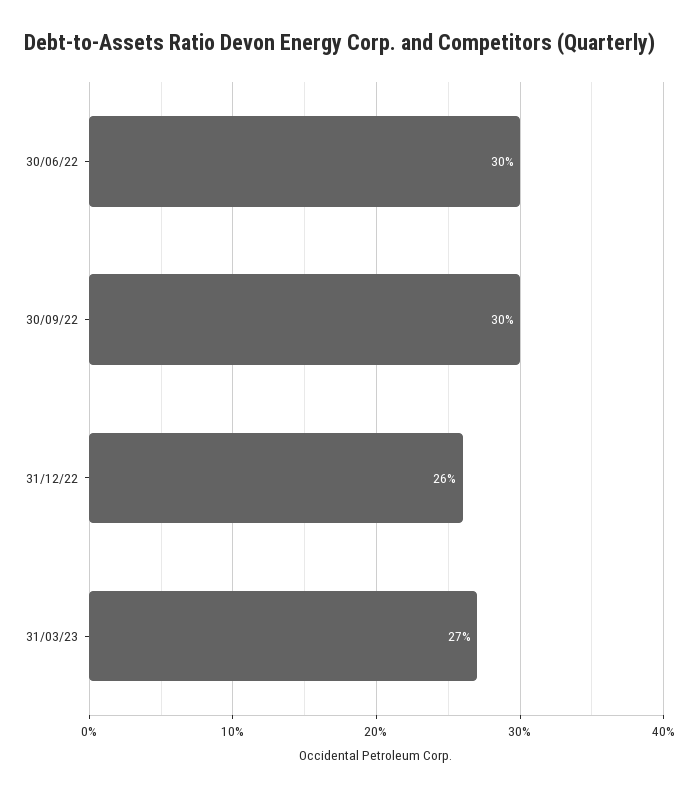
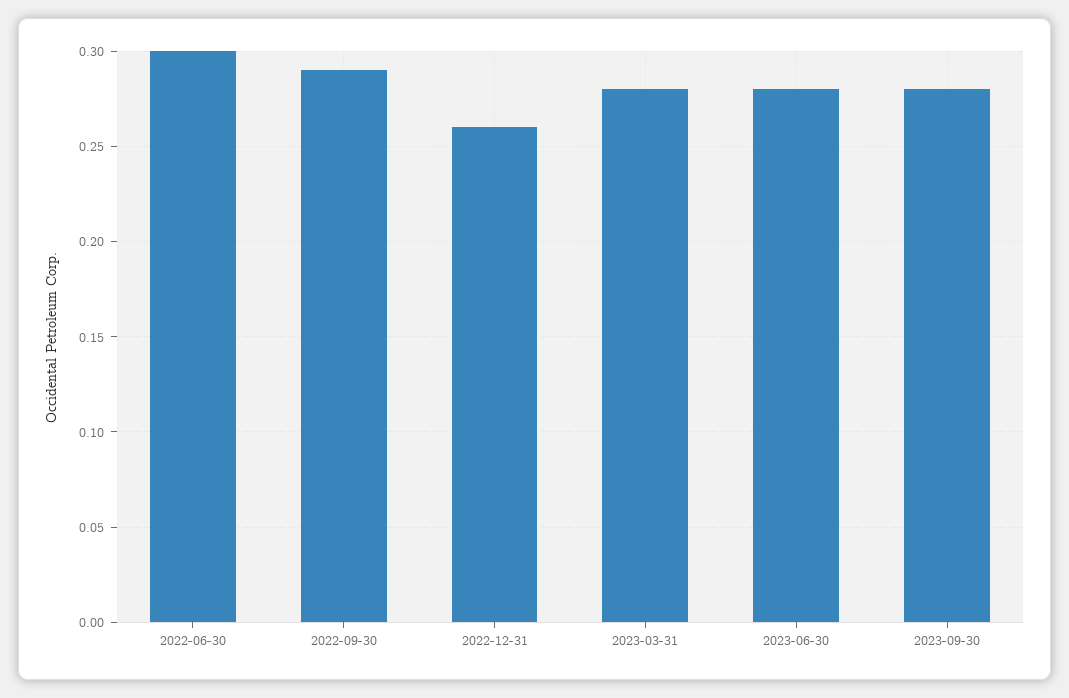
30/09/22: 0.3 -> 0.29
31/03/23: 0.27 -> 0.28
2023-06-30: none -> 0.28
2023-09-30: none -> 0.28

